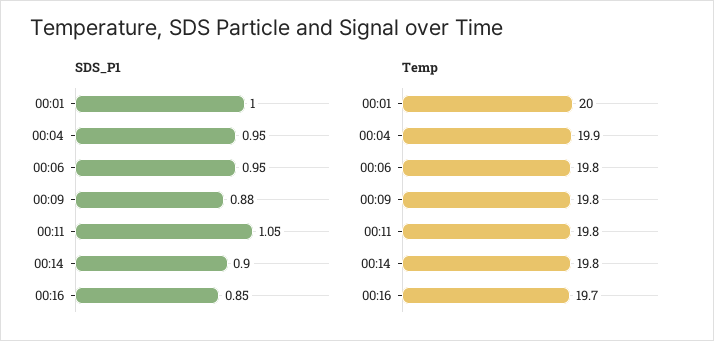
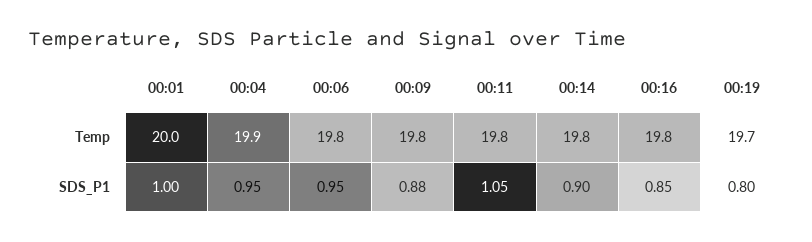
Temp, 00:16: 19.7 -> 19.8
Temp, 00:19: none -> 19.7
SDS_P1, 00:19: none -> 0.8

